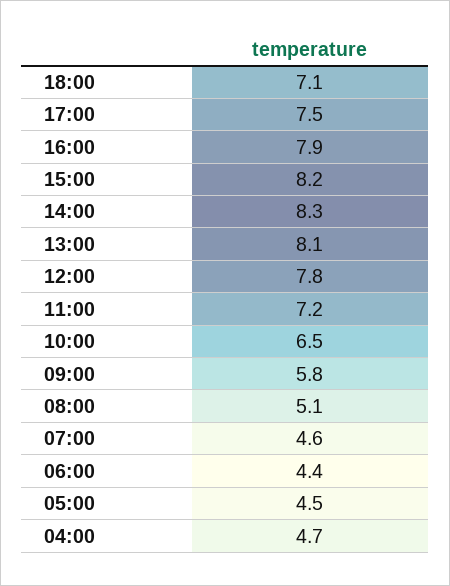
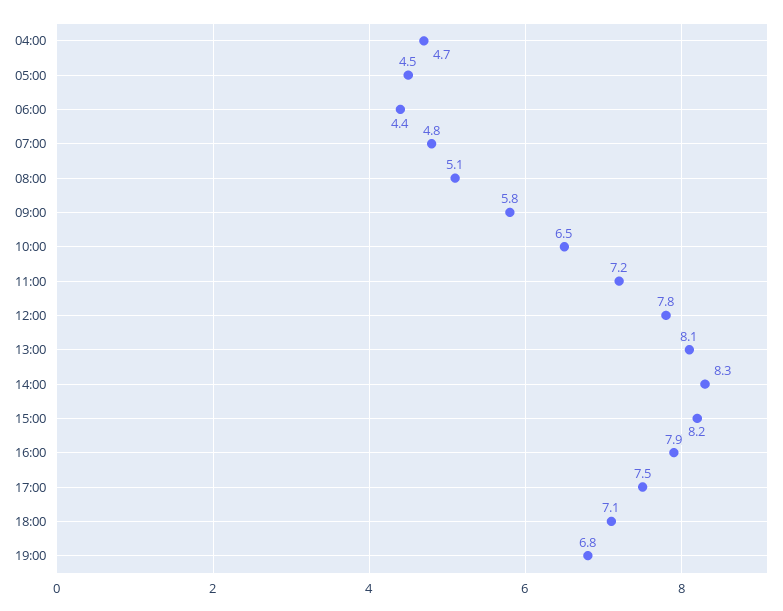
07:00: 4.6 -> 4.8
19:00: none -> 6.8

